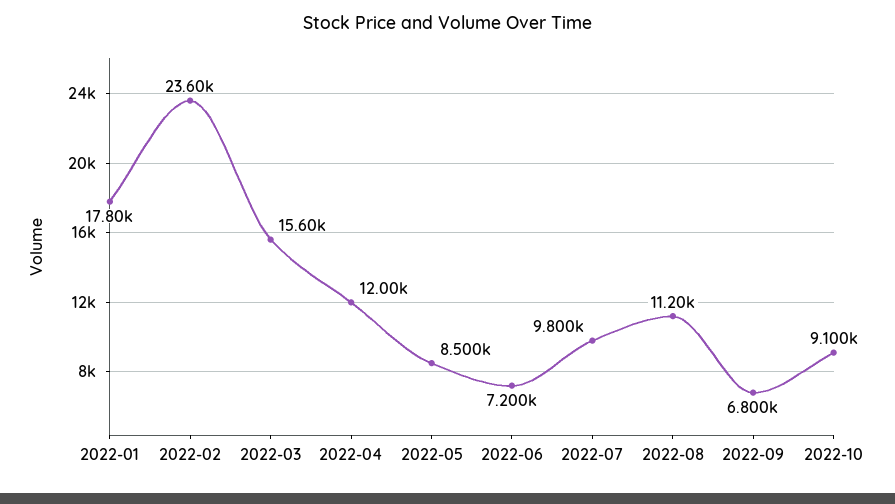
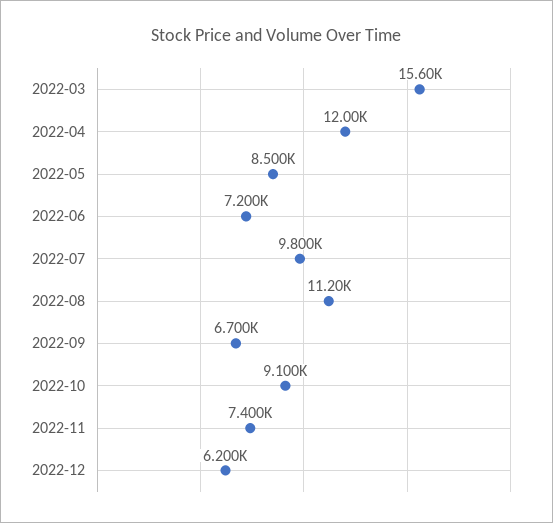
2022-01: 17800 -> none
2022-02: 23600 -> none
2022-09: 6800 -> 6700
2022-11: none -> 7400
2022-12: none -> 6200

